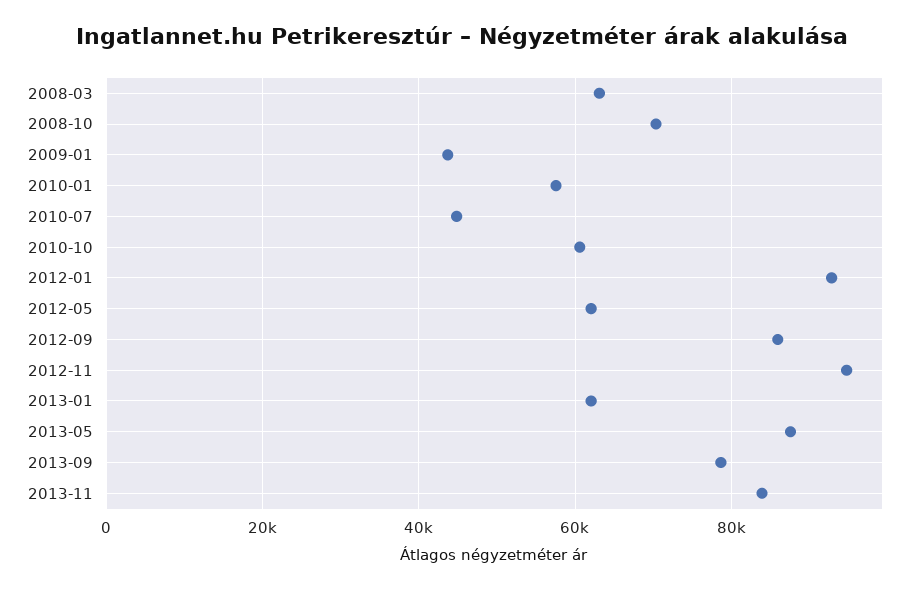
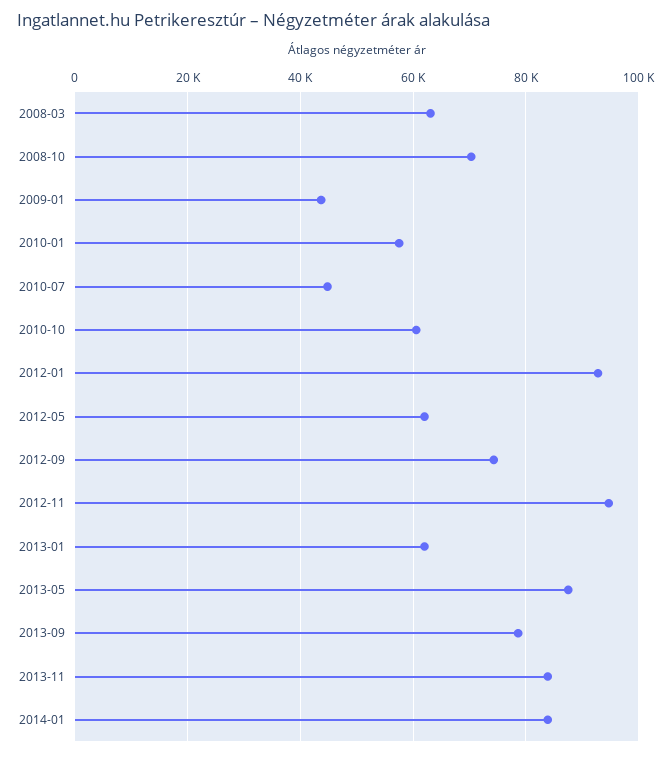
2012-09: 86000 -> 74000
2014-01: none -> 84000

